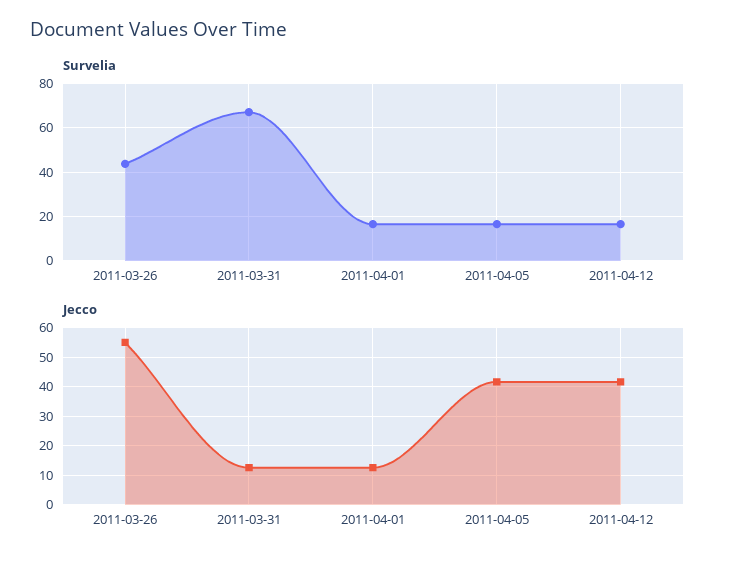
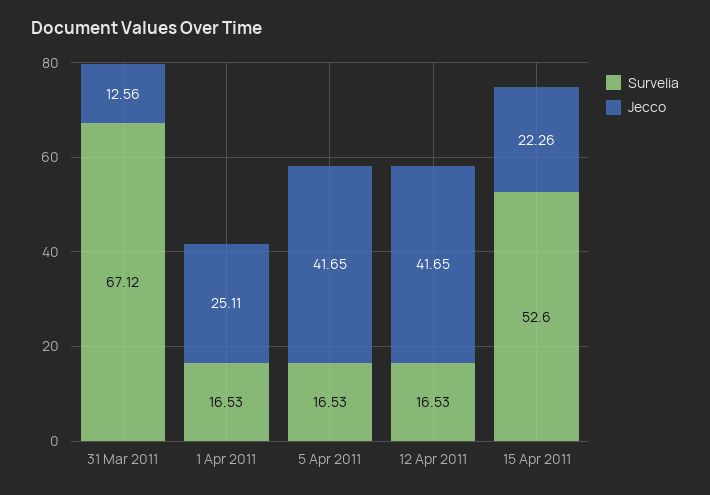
Survelia, 2011-03-26: 45 -> none
Jecco, 2011-03-26: 55 -> none
Jecco, 2011-04-01: 12.5 -> 25.11
Survelia, 15 Apr 2011: none -> 52.6
Jecco, 15 Apr 2011: none -> 22.26

